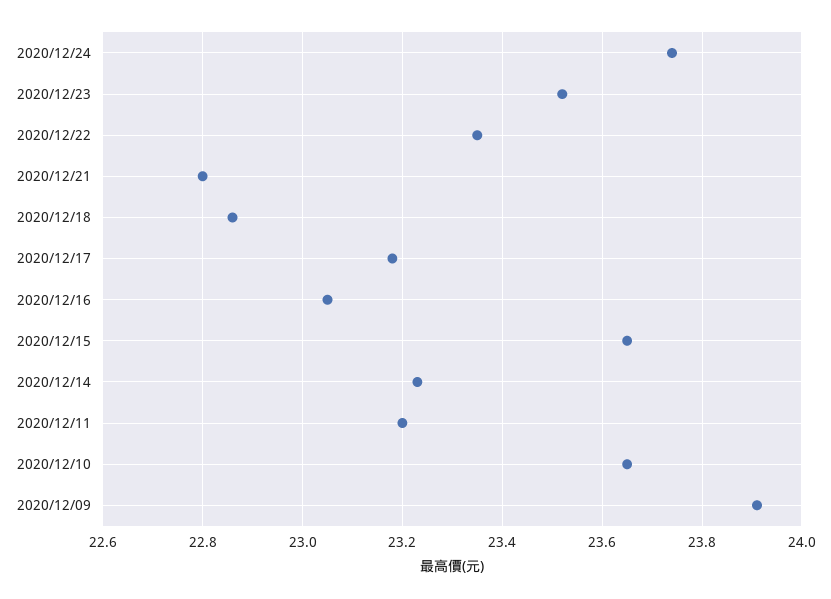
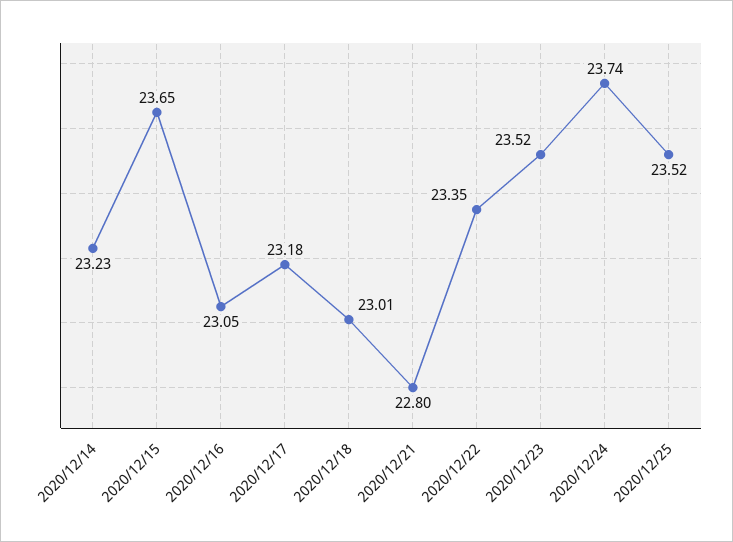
2020/12/18: 22.85 -> 23.01
2020/12/11: 23.2 -> none
2020/12/10: 23.65 -> none
2020/12/09: 23.9 -> none
2020/12/25: none -> 23.52

